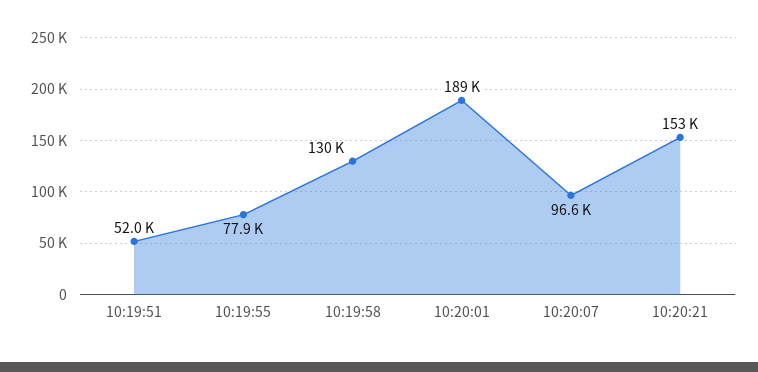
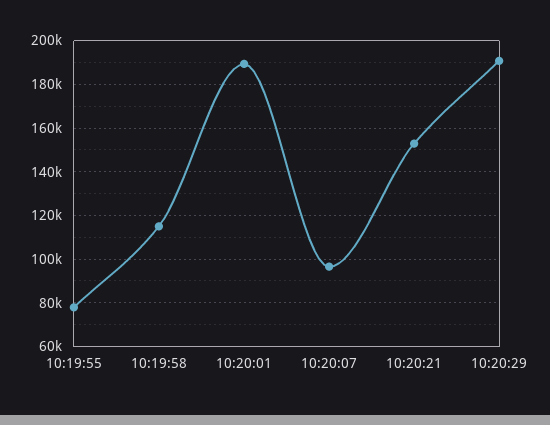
10:19:51: 52000 -> none
10:19:58: 130000 -> 115000
10:20:29: none -> 190000

